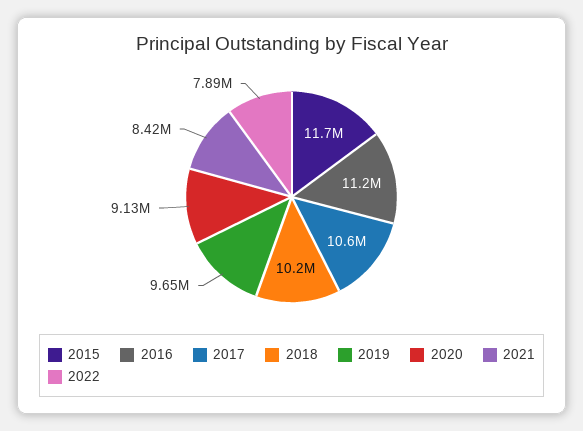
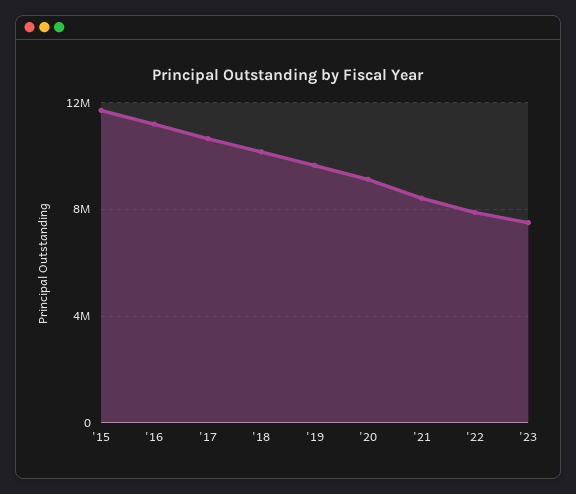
'23: none -> 7500000

